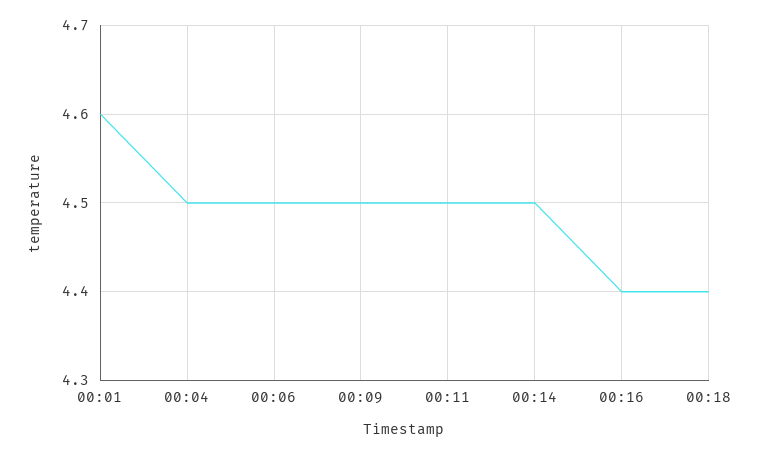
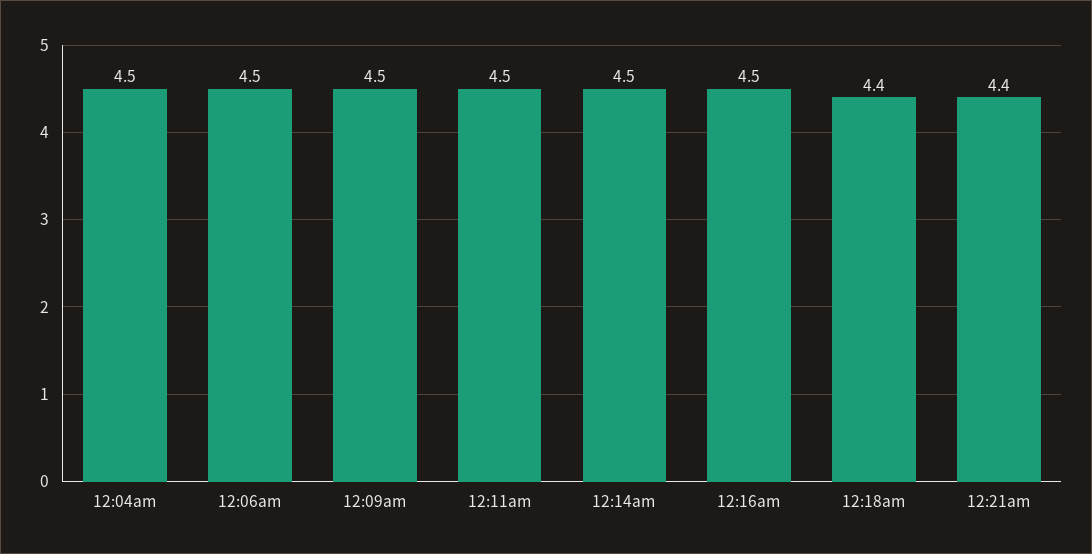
00:01: 4.6 -> none
00:16: 4.4 -> 4.5
12:21am: none -> 4.4

